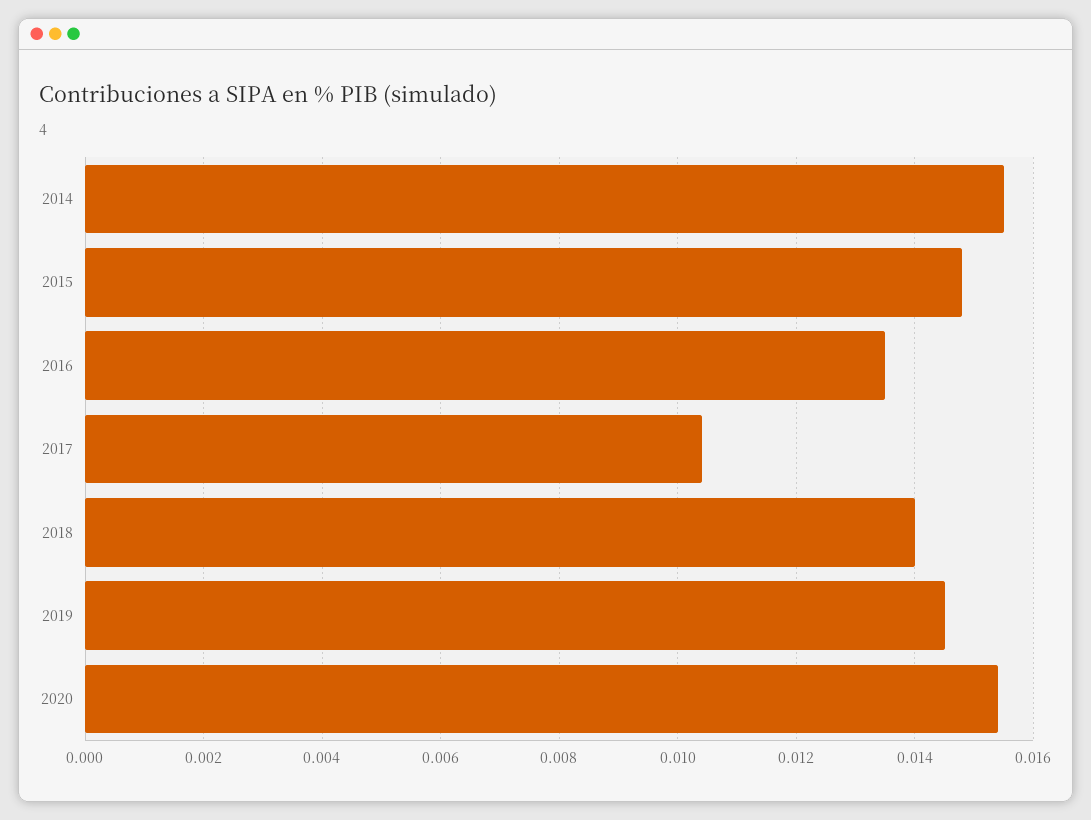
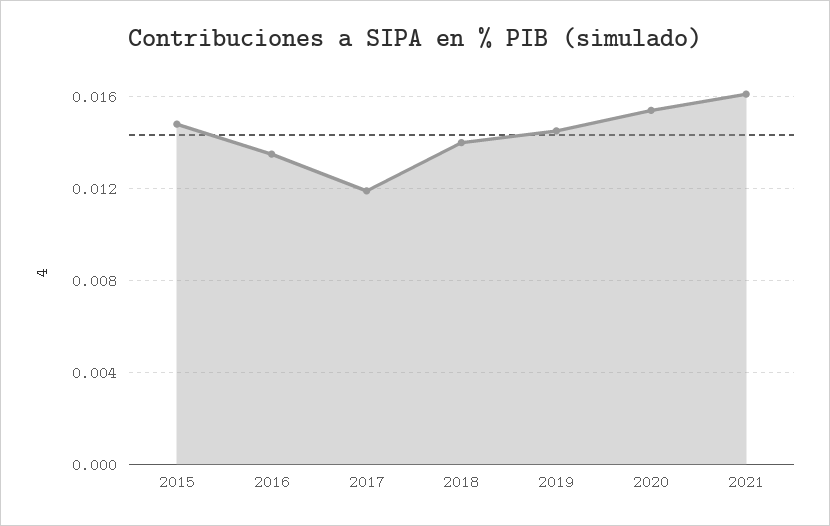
2014: 0.0155 -> none
2017: 0.0105 -> 0.012
2021: none -> 0.016

